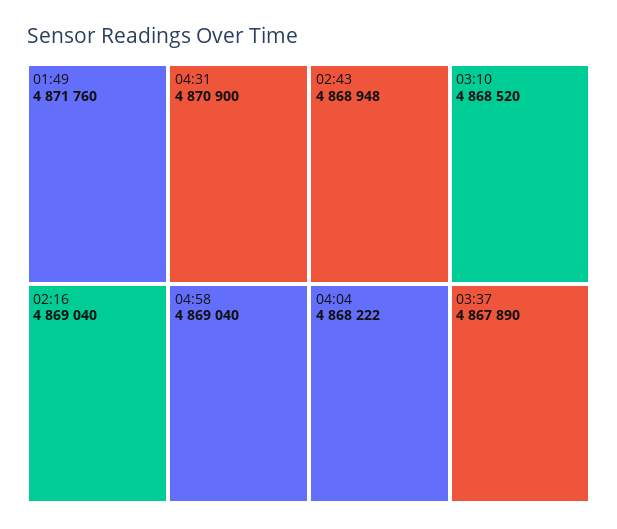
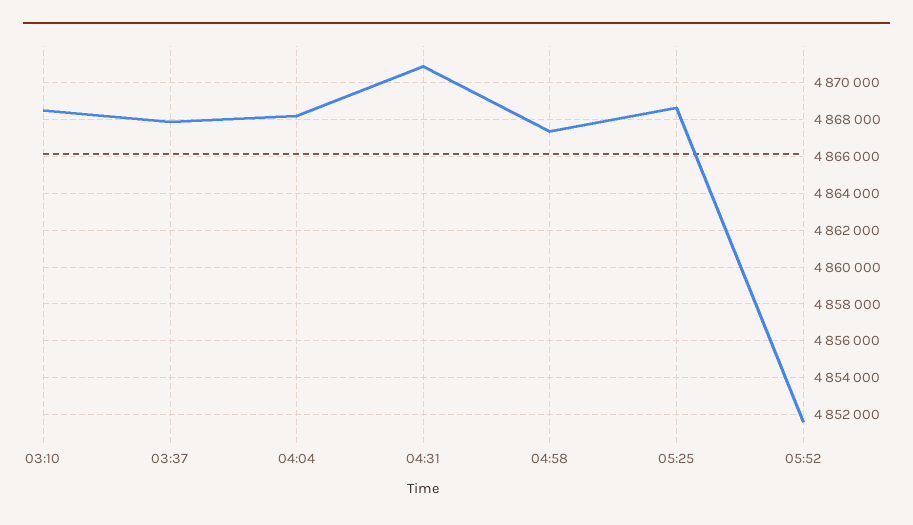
01:49: 4871760 -> none
02:16: 4869040 -> none
04:58: 4869040 -> 4867500
02:43: 4868948 -> none
05:25: none -> 4868500
05:52: none -> 4851500

